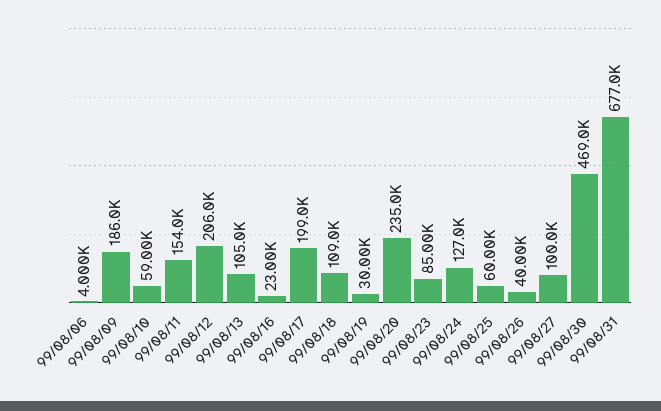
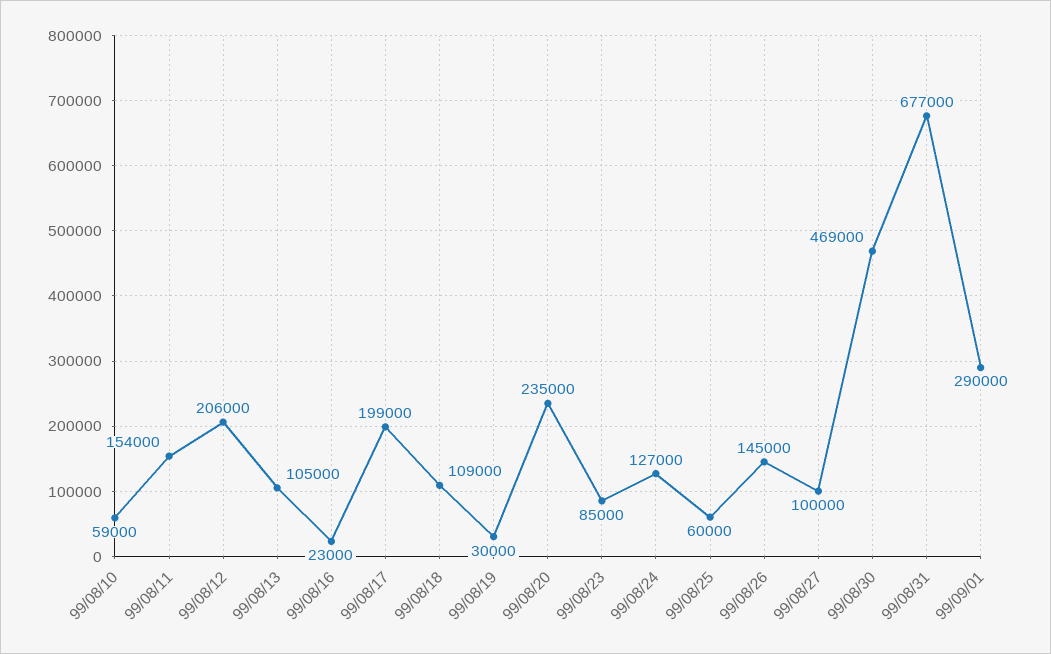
99/08/06: 4000 -> none
99/08/09: 186000 -> none
99/08/26: 40000 -> 145000
99/09/01: none -> 290000

